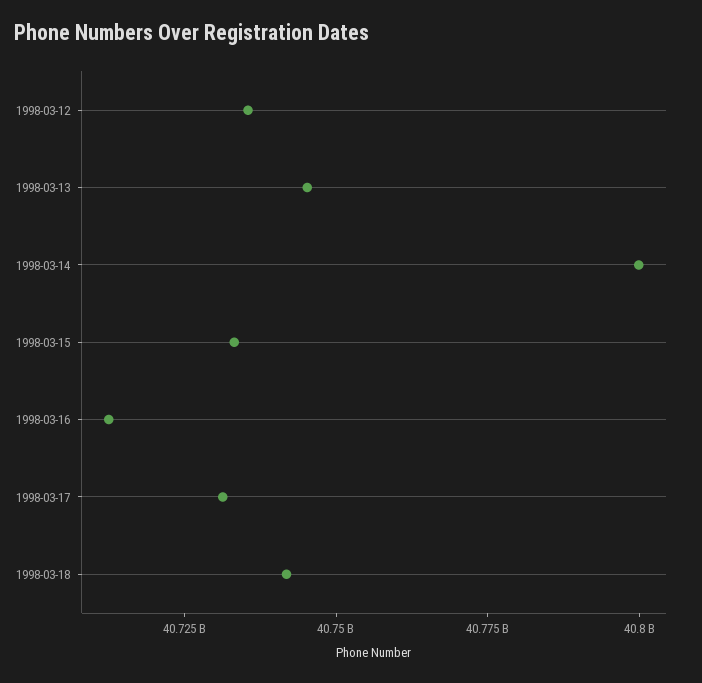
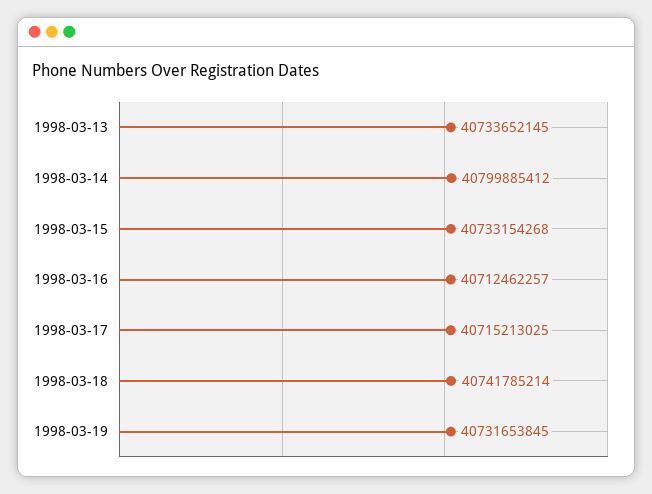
1998-03-12: 40735000000 -> none
1998-03-13: 40745000000 -> 40733652145
1998-03-17: 40730000000 -> 40715213025
1998-03-19: none -> 40731653845

